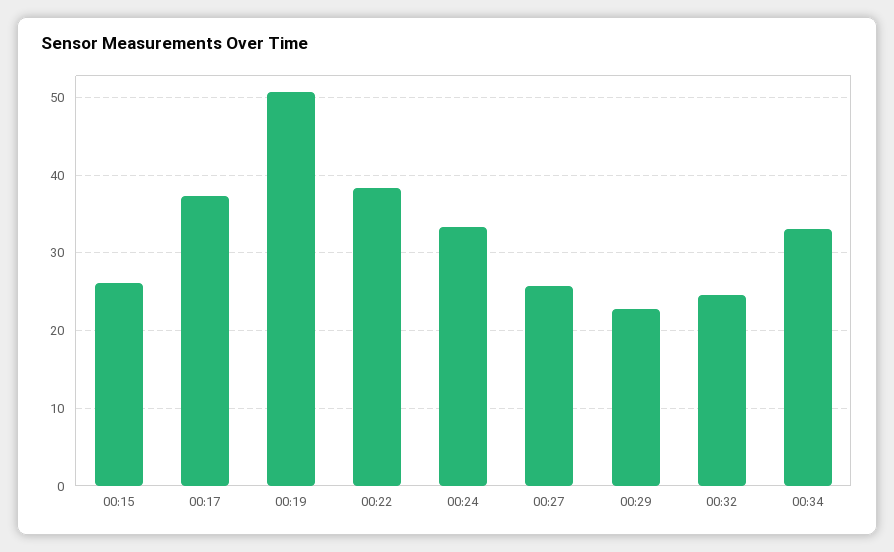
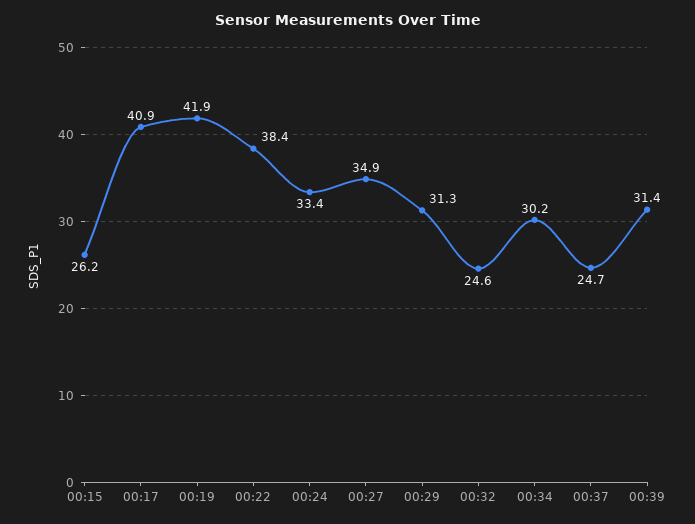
00:17: 37 -> 40.9
00:19: 51 -> 41.9
00:27: 26 -> 34.9
00:29: 23 -> 31.3
00:34: 33 -> 30.2
00:37: none -> 24.7
00:39: none -> 31.4

